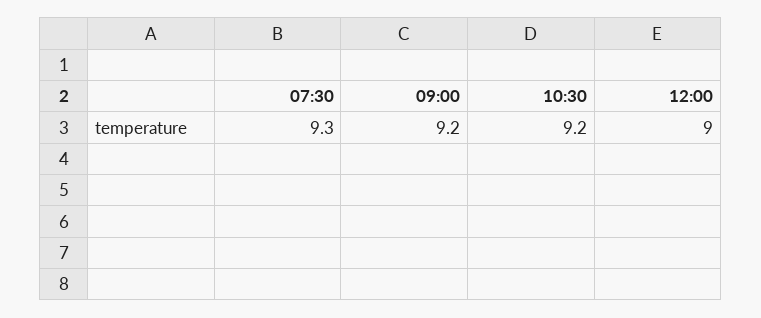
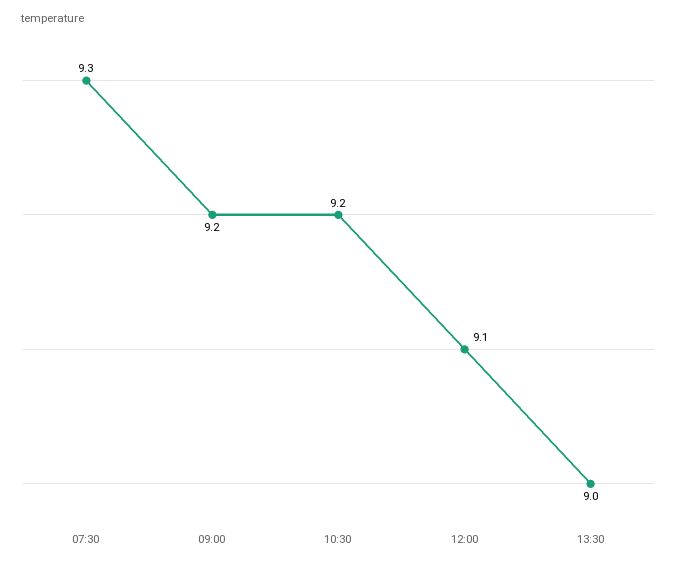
12:00: 9 -> 9.1
13:30: none -> 9

